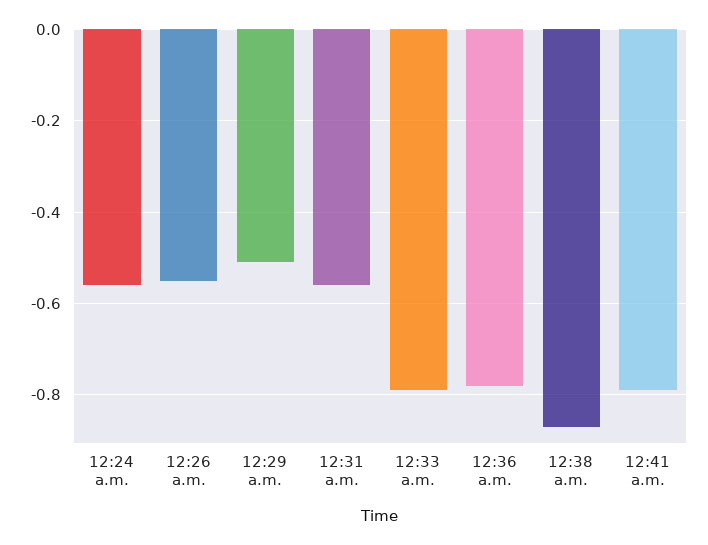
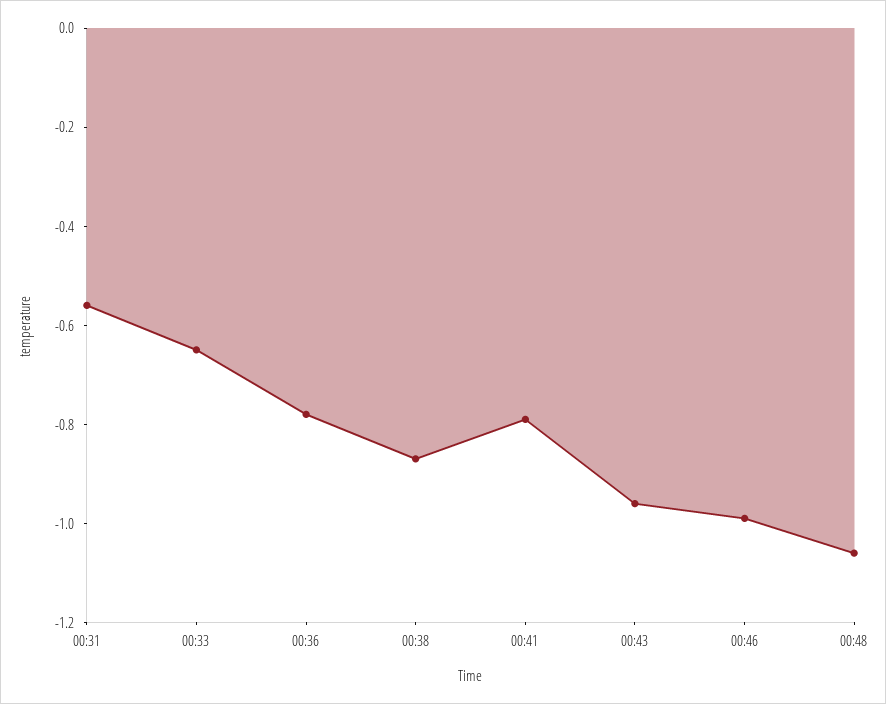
12:24 a.m.: -0.55 -> none
12:26 a.m.: -0.55 -> none
12:29 a.m.: -0.5 -> none
12:33 a.m.: -0.8 -> -0.65
00:43: none -> -0.95
00:46: none -> -1
00:48: none -> -1.05

